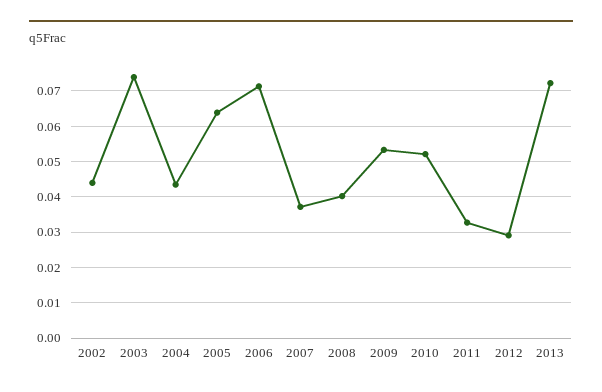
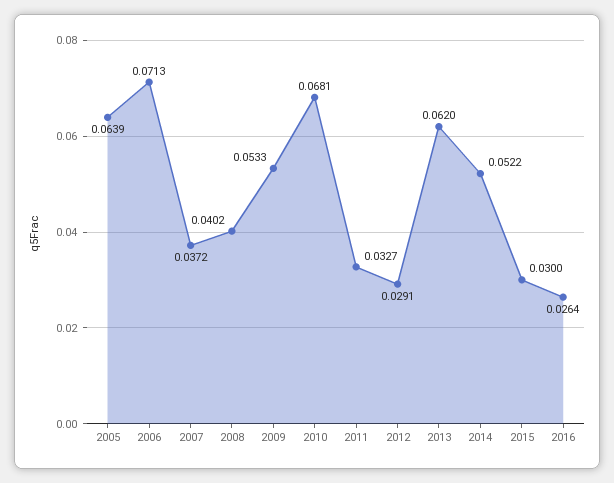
2002: 0.044 -> none
2003: 0.074 -> none
2004: 0.044 -> none
2010: 0.052 -> 0.0681
2013: 0.072 -> 0.062
2014: none -> 0.0522
2015: none -> 0.03
2016: none -> 0.0264

